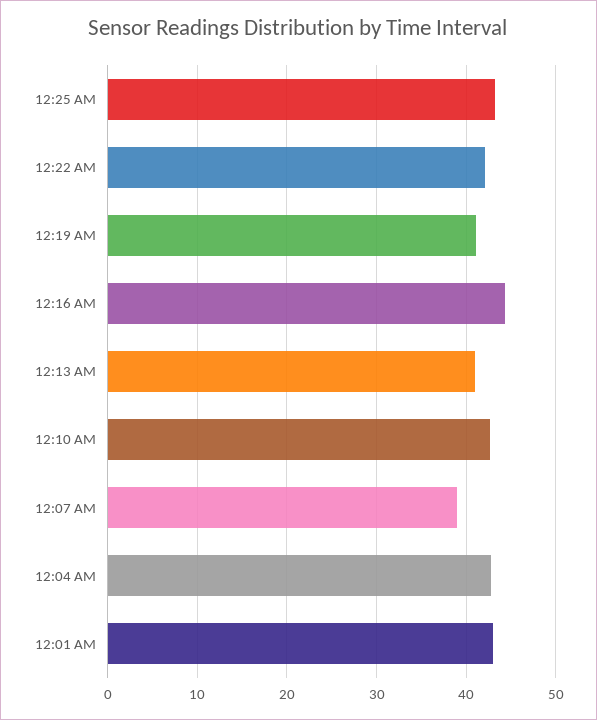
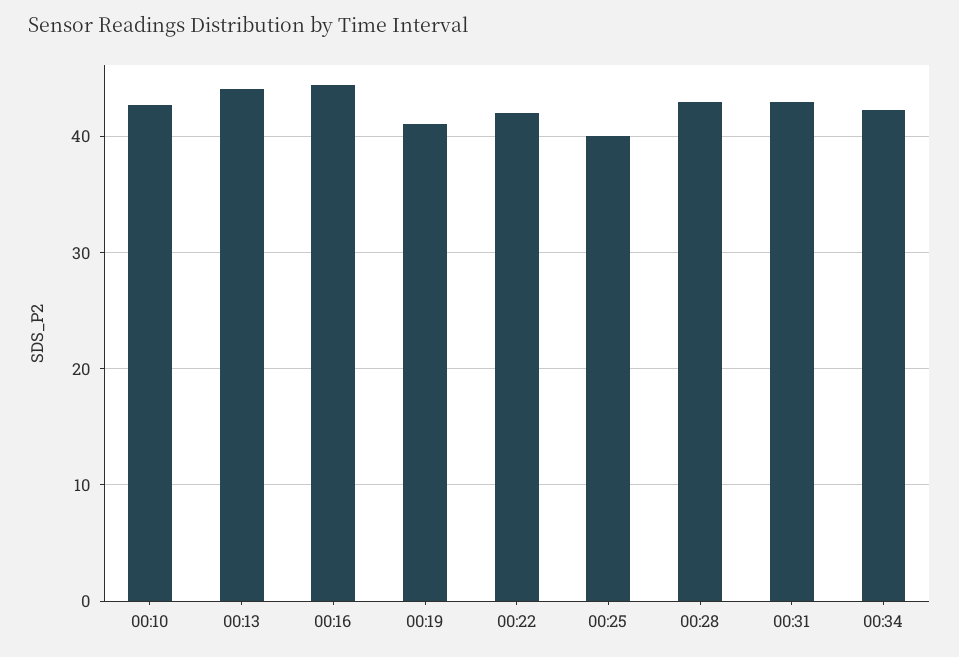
12:25 AM: 43 -> 40
12:13 AM: 41 -> 44
12:07 AM: 39 -> none
12:04 AM: 43 -> none
12:01 AM: 43 -> none
00:28: none -> 43
00:31: none -> 43
00:34: none -> 42

